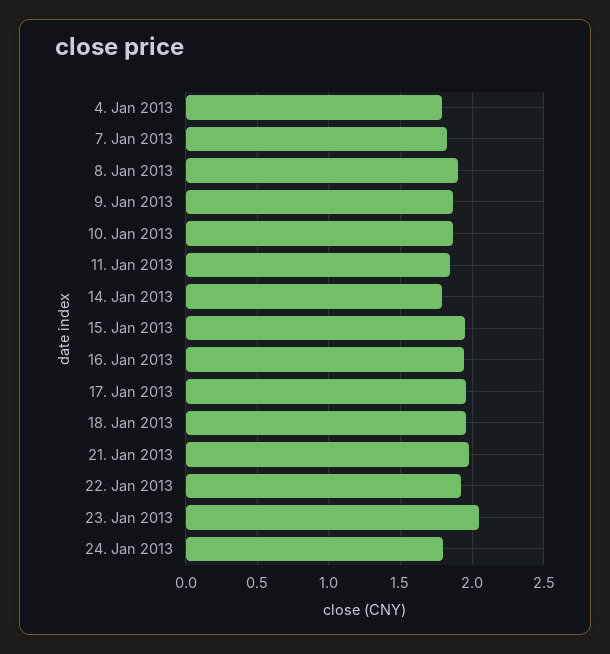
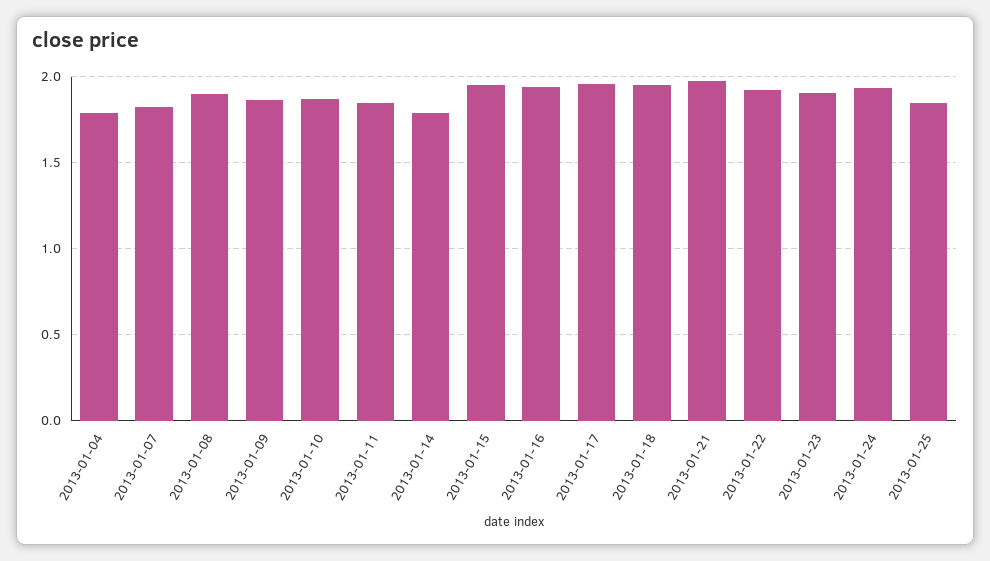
23. Jan 2013: 2.05 -> 1.9
24. Jan 2013: 1.8 -> 1.95
2013-01-25: none -> 1.85

